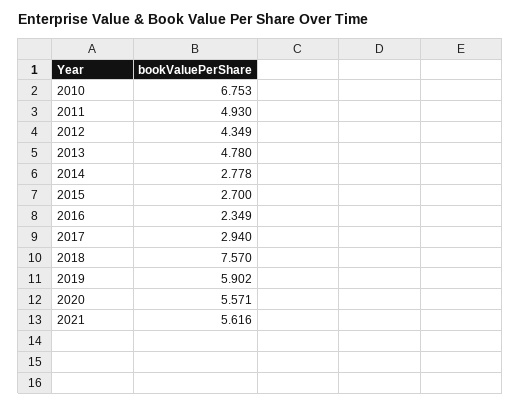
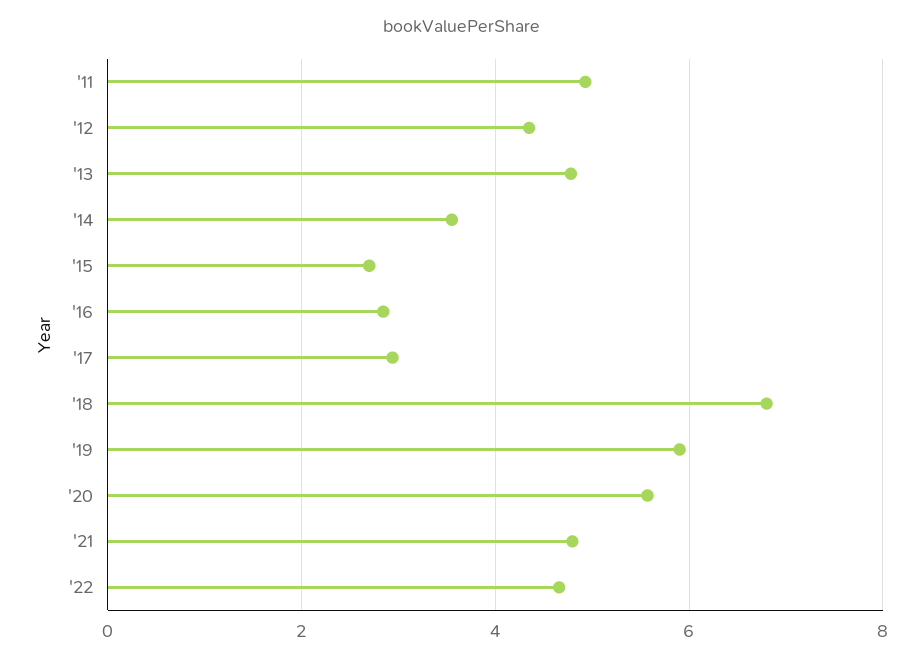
2010: 6.753 -> none
2014: 2.778 -> 3.6
2016: 2.349 -> 2.8
2018: 7.57 -> 6.8
2021: 5.616 -> 4.8
'22: none -> 4.6

